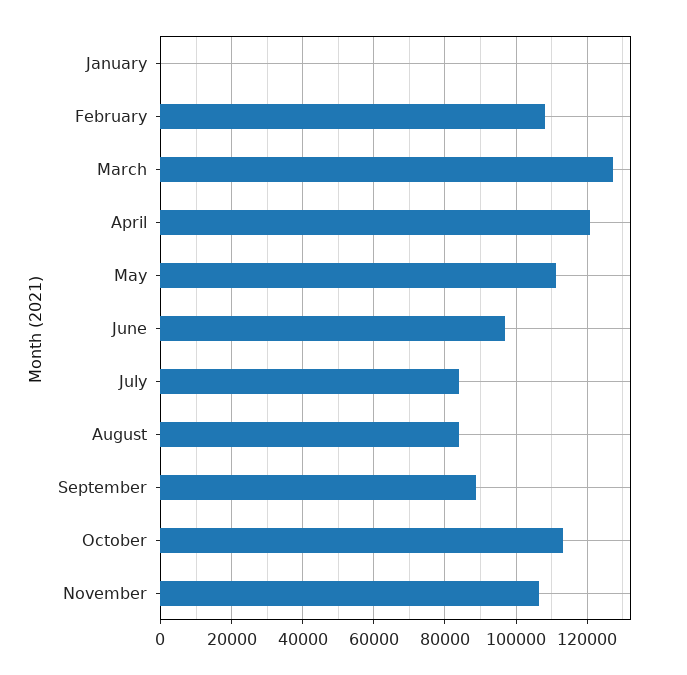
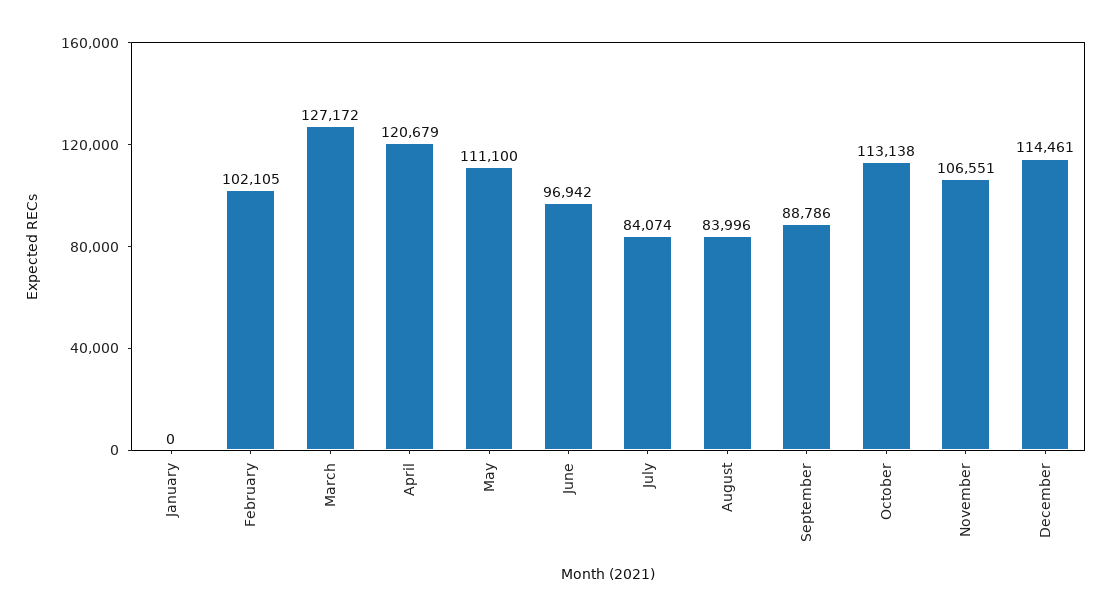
February: 108000 -> 102105
December: none -> 114461

